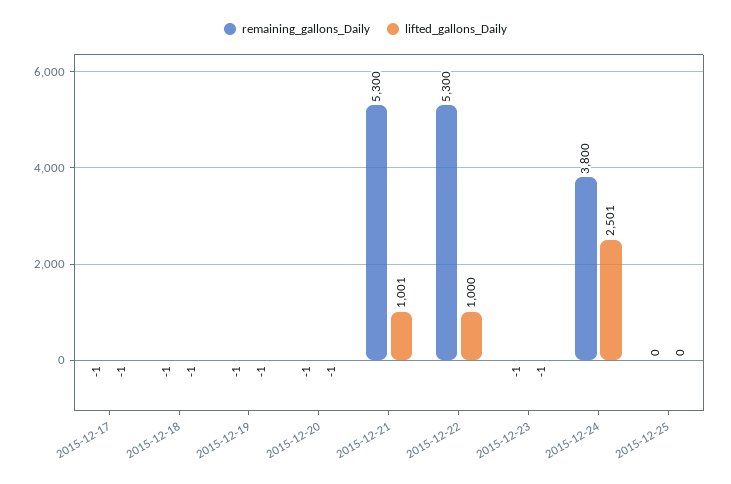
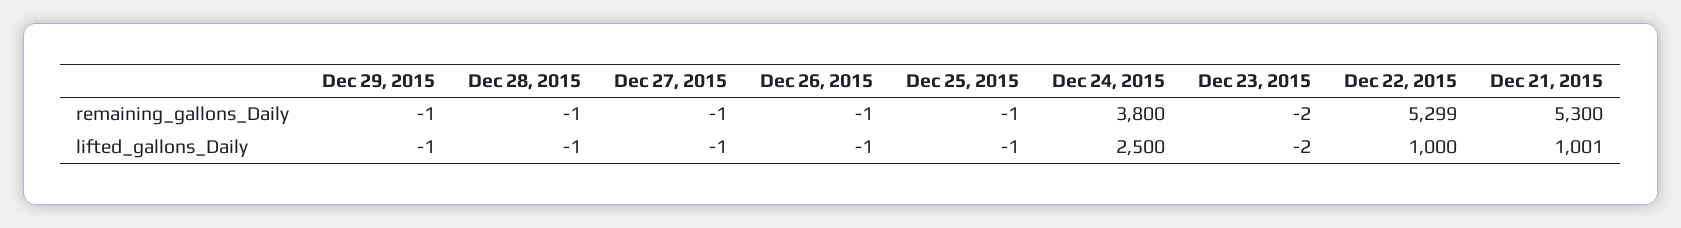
remaining_gallons_Daily, 2015-12-17: -1 -> none
lifted_gallons_Daily, 2015-12-17: -1 -> none
remaining_gallons_Daily, 2015-12-18: -1 -> none
lifted_gallons_Daily, 2015-12-18: -1 -> none
remaining_gallons_Daily, 2015-12-19: -1 -> none
lifted_gallons_Daily, 2015-12-19: -1 -> none
remaining_gallons_Daily, 2015-12-20: -1 -> none
lifted_gallons_Daily, 2015-12-20: -1 -> none
remaining_gallons_Daily, 2015-12-22: 5300 -> 5299
remaining_gallons_Daily, 2015-12-23: -1 -> -2
lifted_gallons_Daily, 2015-12-23: -1 -> -2
lifted_gallons_Daily, 2015-12-24: 2501 -> 2500
remaining_gallons_Daily, 2015-12-25: 0 -> -1
lifted_gallons_Daily, 2015-12-25: 0 -> -1
remaining_gallons_Daily, Dec 29, 2015: none -> -1
remaining_gallons_Daily, Dec 28, 2015: none -> -1
remaining_gallons_Daily, Dec 27, 2015: none -> -1
remaining_gallons_Daily, Dec 26, 2015: none -> -1
lifted_gallons_Daily, Dec 29, 2015: none -> -1
lifted_gallons_Daily, Dec 28, 2015: none -> -1
lifted_gallons_Daily, Dec 27, 2015: none -> -1
lifted_gallons_Daily, Dec 26, 2015: none -> -1

